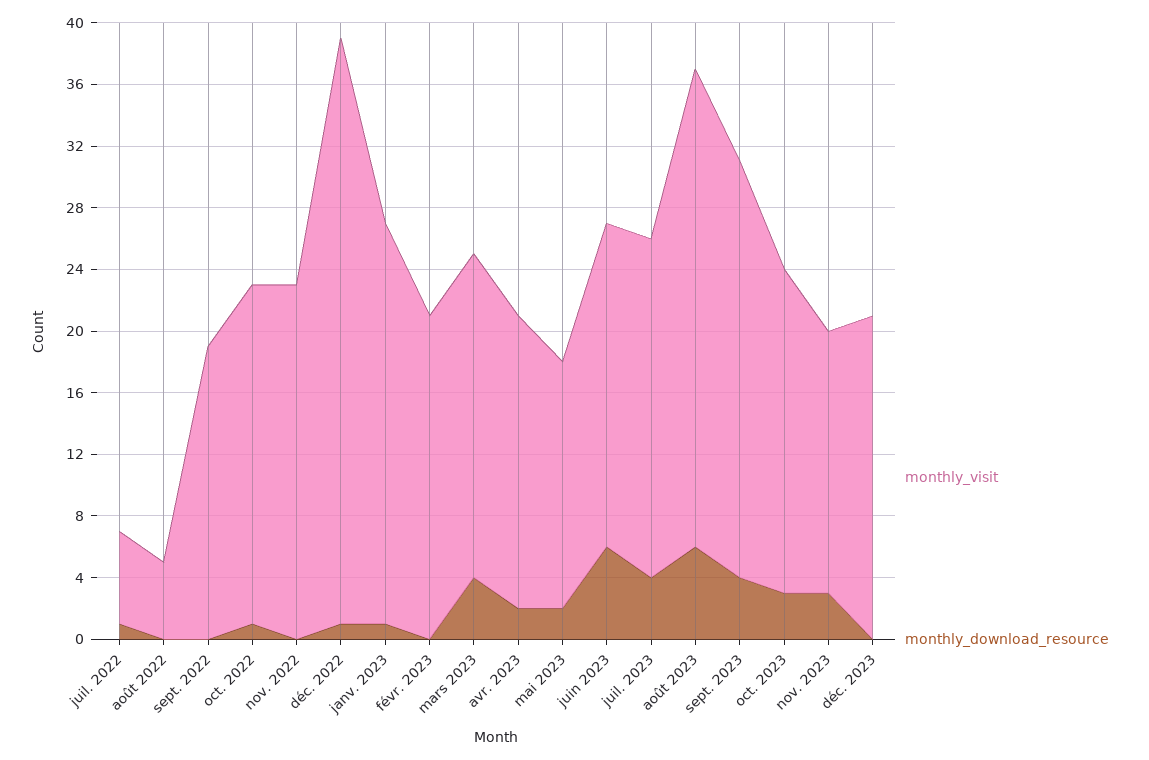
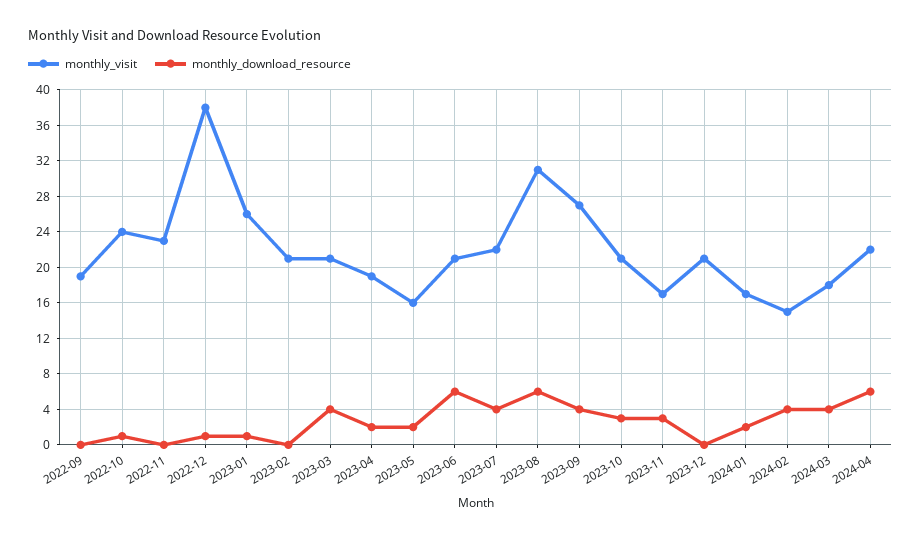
monthly_visit, juil. 2022: 6 -> none
monthly_download_resource, juil. 2022: 1 -> none
monthly_visit, août 2022: 5 -> none
monthly_download_resource, août 2022: 0 -> none
monthly_visit, oct. 2022: 22 -> 24
monthly_visit, 2024-01: none -> 17
monthly_download_resource, 2024-01: none -> 2
monthly_visit, 2024-02: none -> 15
monthly_download_resource, 2024-02: none -> 4
monthly_visit, 2024-03: none -> 18
monthly_download_resource, 2024-03: none -> 4
monthly_visit, 2024-04: none -> 22
monthly_download_resource, 2024-04: none -> 6

